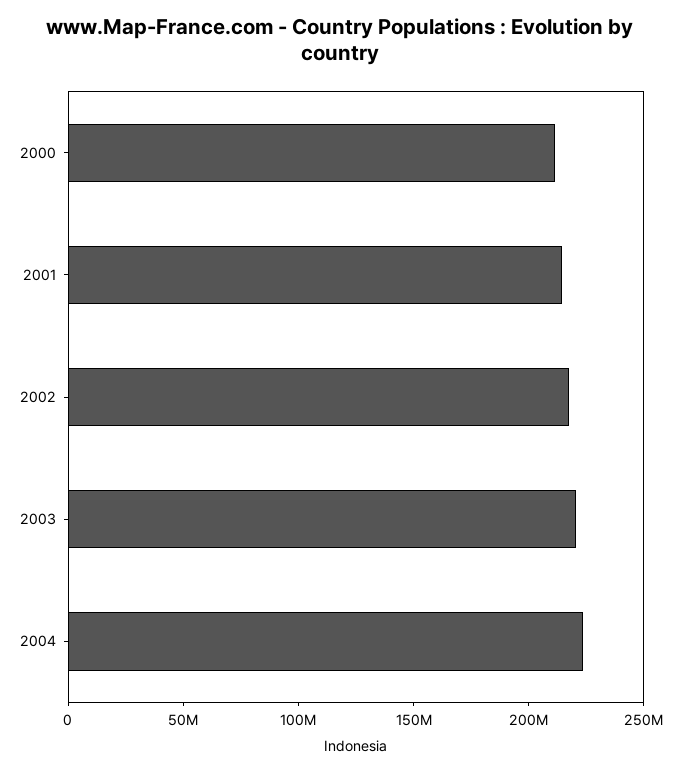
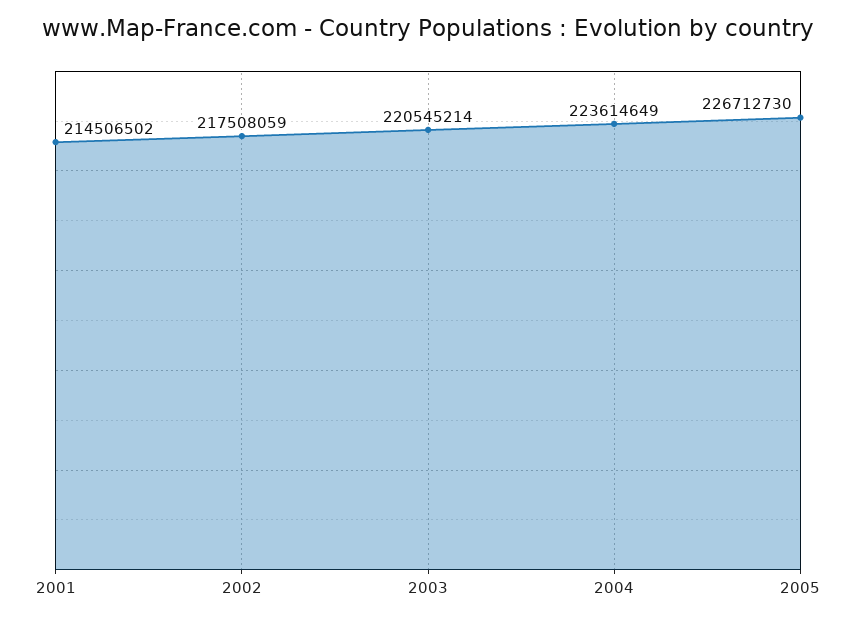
2000: 210000000 -> none
2005: none -> 226712730

